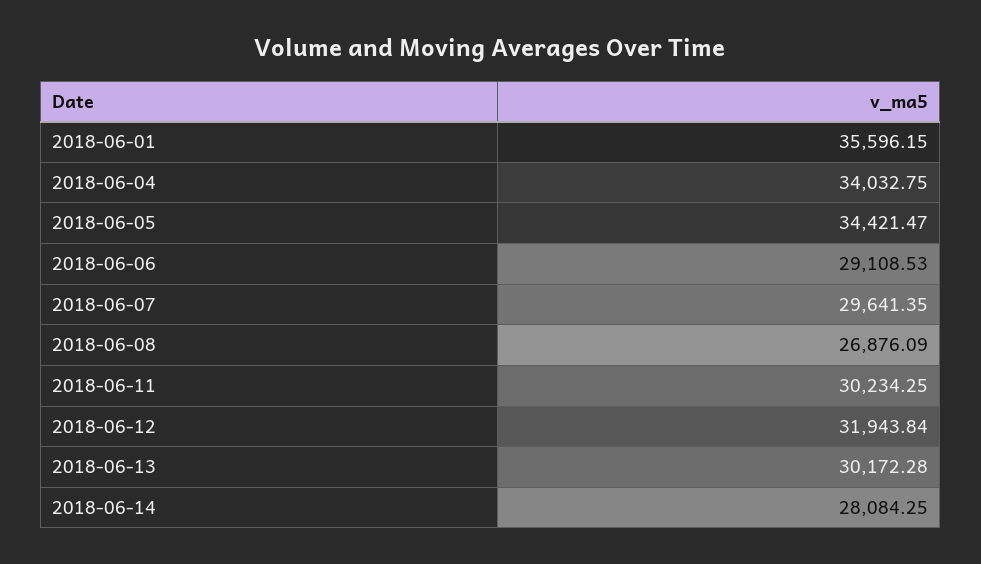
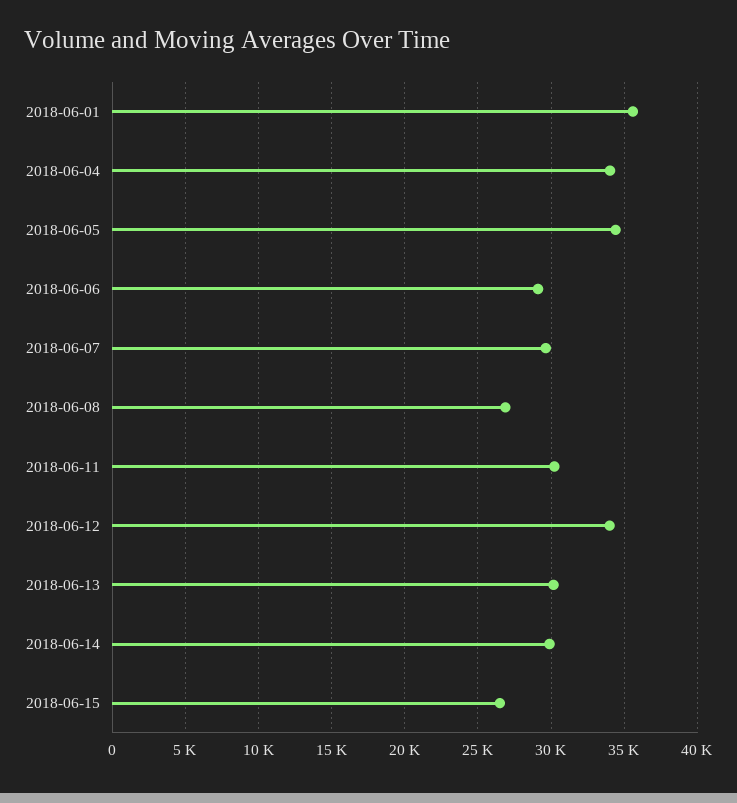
2018-06-12: 31943.84 -> 34000
2018-06-14: 28084.25 -> 30000
2018-06-15: none -> 26500

